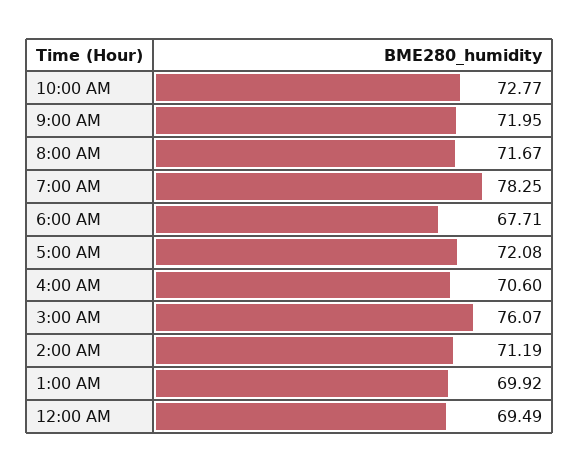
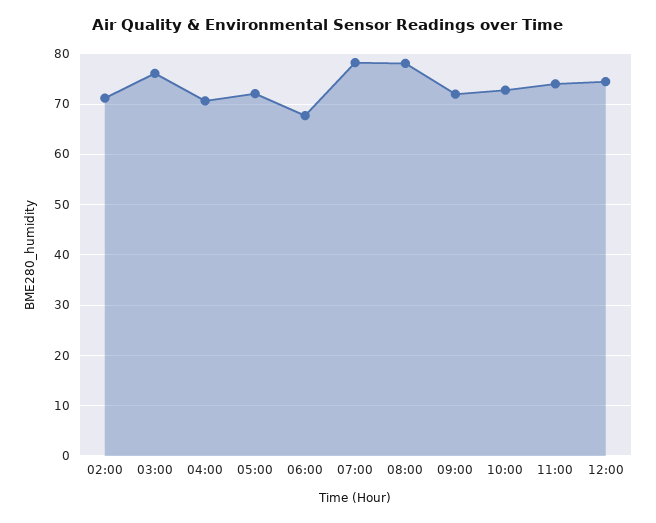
8:00 AM: 71.67 -> 78
1:00 AM: 69.92 -> none
12:00 AM: 69.49 -> none
11:00: none -> 74
12:00: none -> 74

